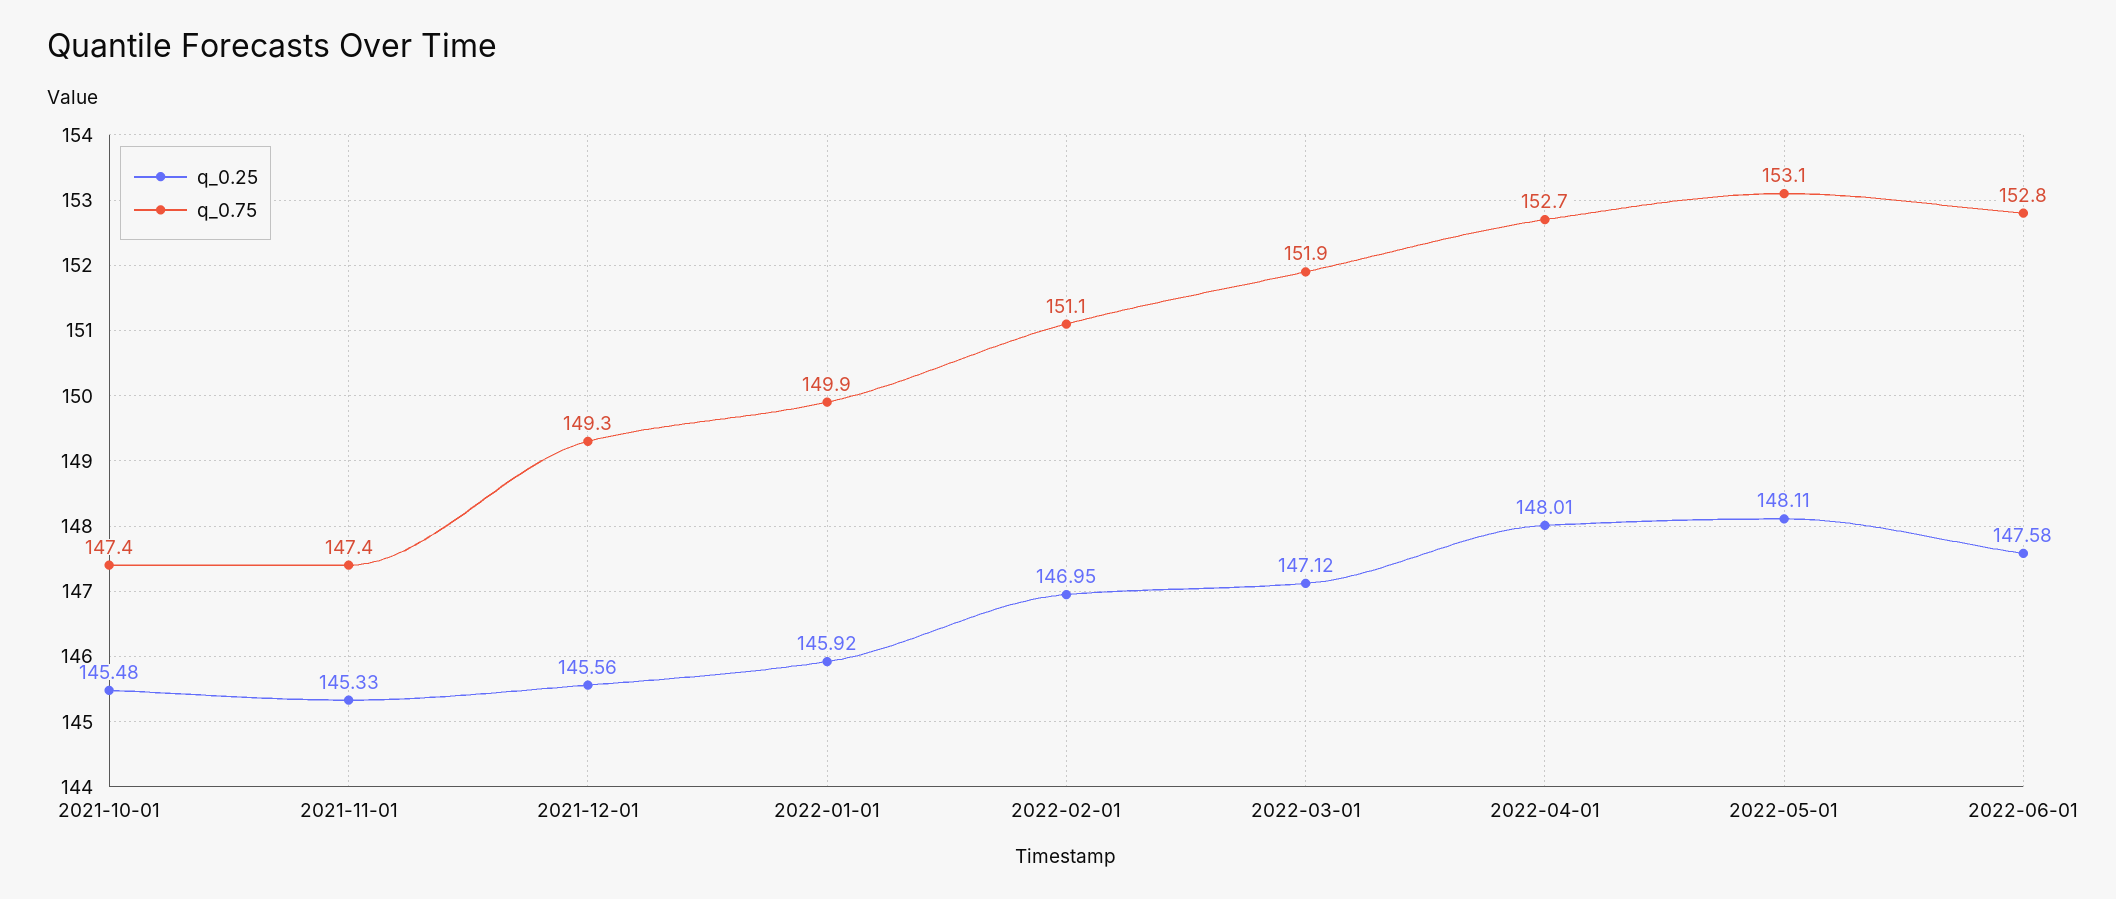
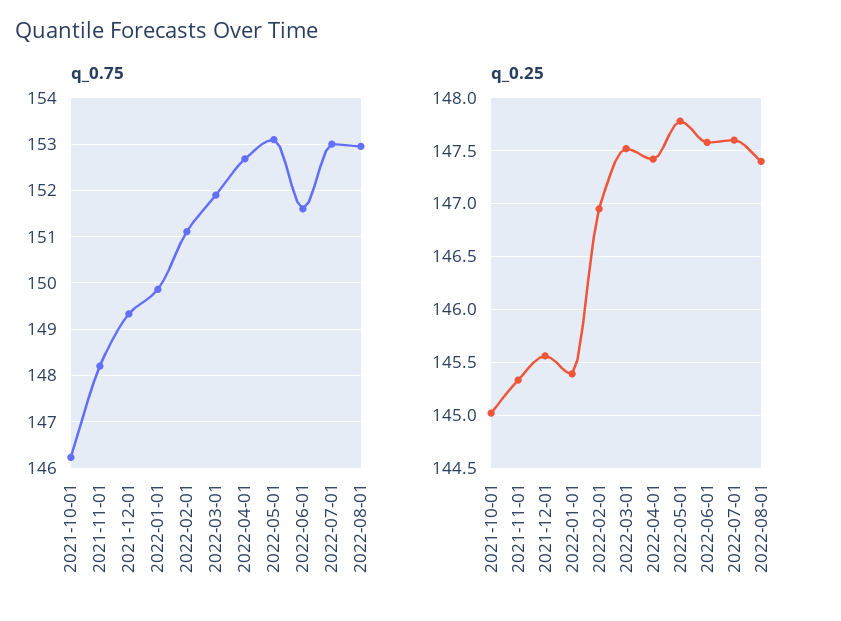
q_0.25, 2021-10-01: 145.48 -> 145
q_0.75, 2021-10-01: 147.4 -> 146.2
q_0.75, 2021-11-01: 147.4 -> 148.2
q_0.25, 2022-01-01: 145.92 -> 145.4
q_0.25, 2022-03-01: 147.12 -> 147.5
q_0.25, 2022-04-01: 148.01 -> 147.4
q_0.25, 2022-05-01: 148.11 -> 147.8
q_0.75, 2022-06-01: 152.8 -> 151.6
q_0.75, 2022-07-01: none -> 153
q_0.75, 2022-08-01: none -> 153
q_0.25, 2022-07-01: none -> 147.6
q_0.25, 2022-08-01: none -> 147.4

